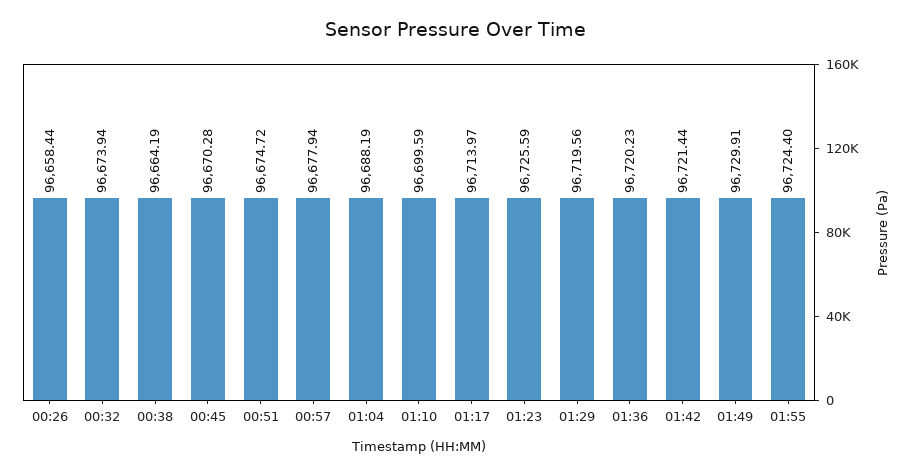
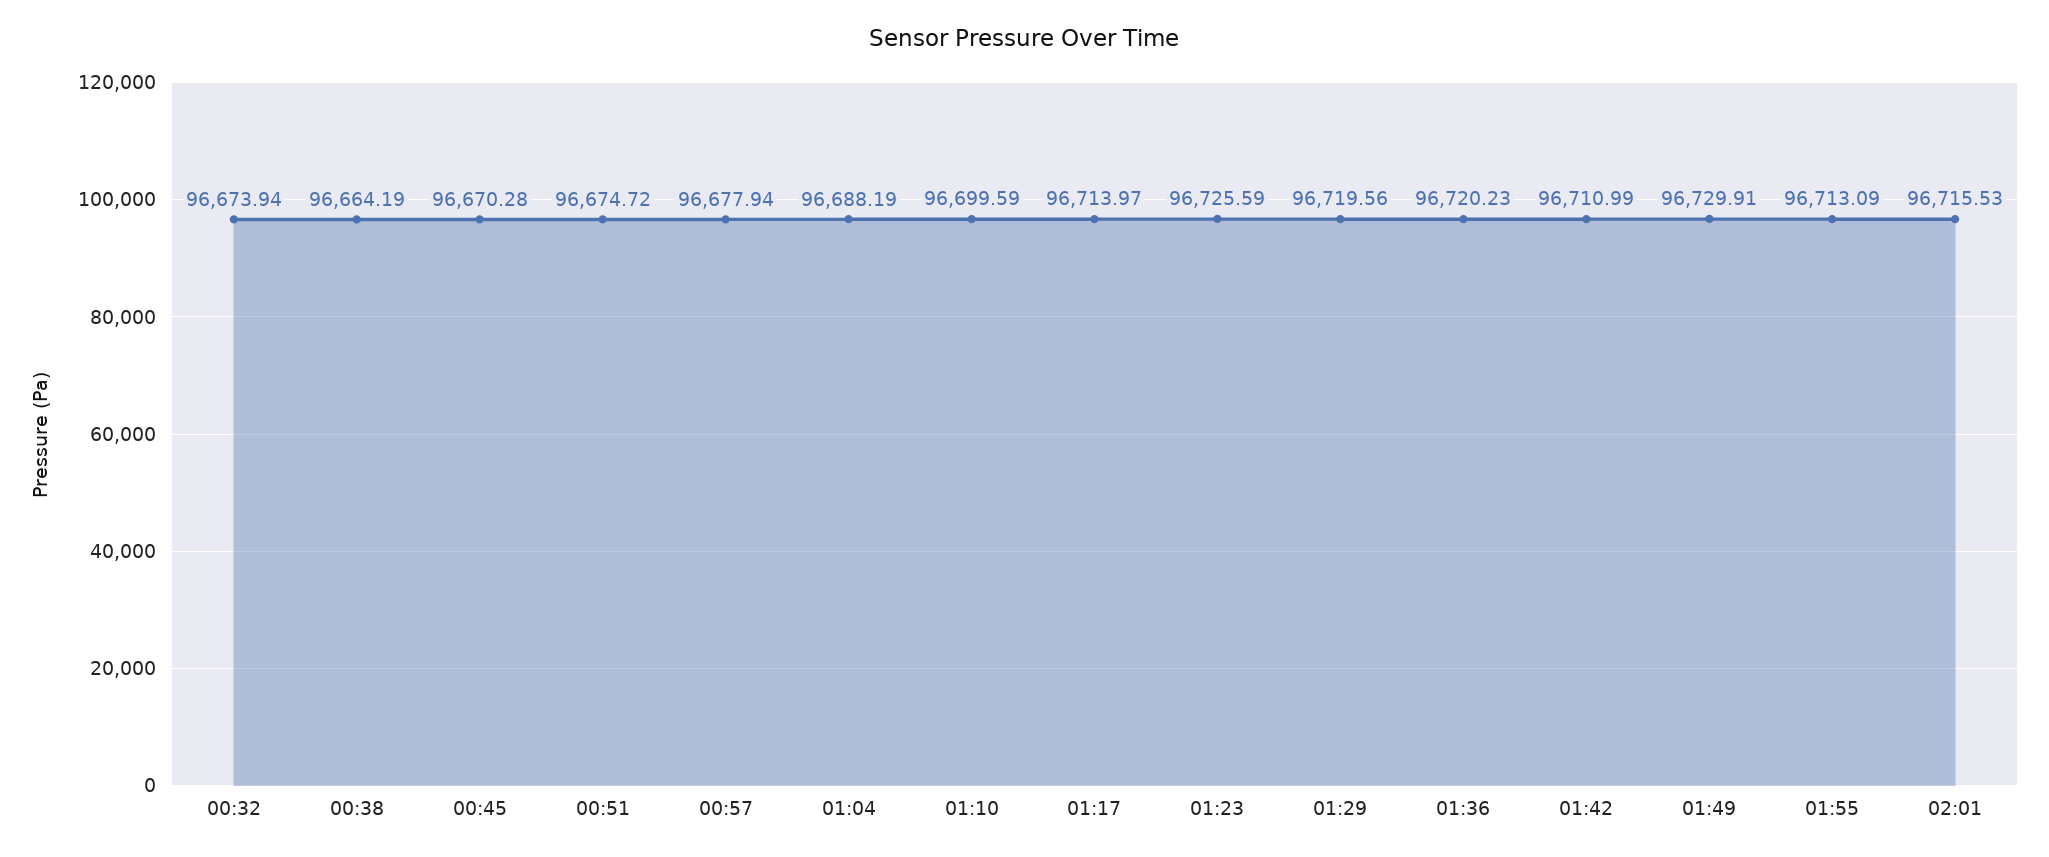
00:26: 96658.44 -> none
01:42: 96721.44 -> 96710.99
01:55: 96724.4 -> 96713.09
02:01: none -> 96715.53

